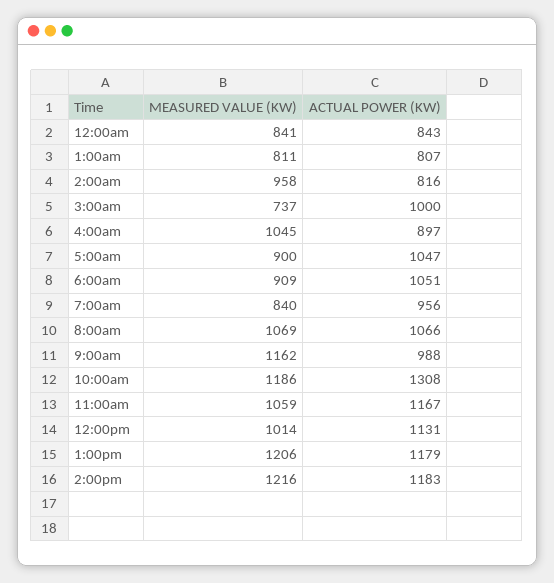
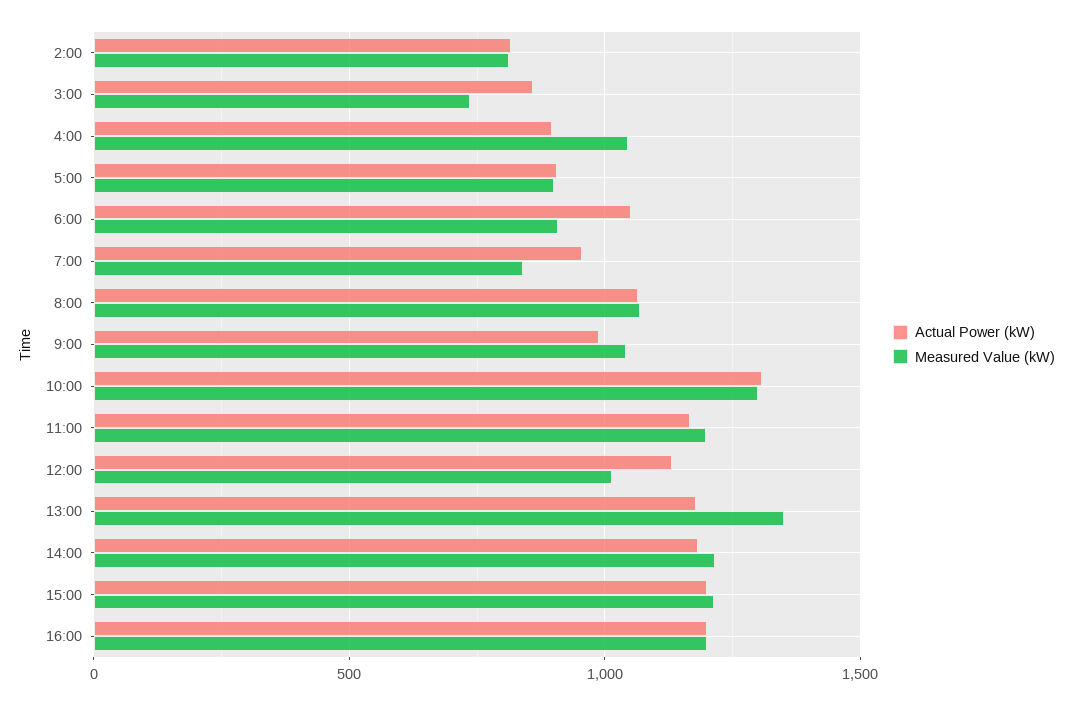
MEASURED VALUE (KW), 12:00am: 841 -> none
ACTUAL POWER (KW), 12:00am: 843 -> none
MEASURED VALUE (KW), 1:00am: 811 -> none
ACTUAL POWER (KW), 1:00am: 807 -> none
MEASURED VALUE (KW), 2:00am: 958 -> 800
ACTUAL POWER (KW), 3:00am: 1000 -> 850
ACTUAL POWER (KW), 5:00am: 1047 -> 900
MEASURED VALUE (KW), 9:00am: 1162 -> 1050
MEASURED VALUE (KW), 10:00am: 1186 -> 1300
MEASURED VALUE (KW), 11:00am: 1059 -> 1200
MEASURED VALUE (KW), 1:00pm: 1206 -> 1350
ACTUAL POWER (KW), 15:00: none -> 1200
MEASURED VALUE (KW), 15:00: none -> 1200
ACTUAL POWER (KW), 16:00: none -> 1200
MEASURED VALUE (KW), 16:00: none -> 1200

